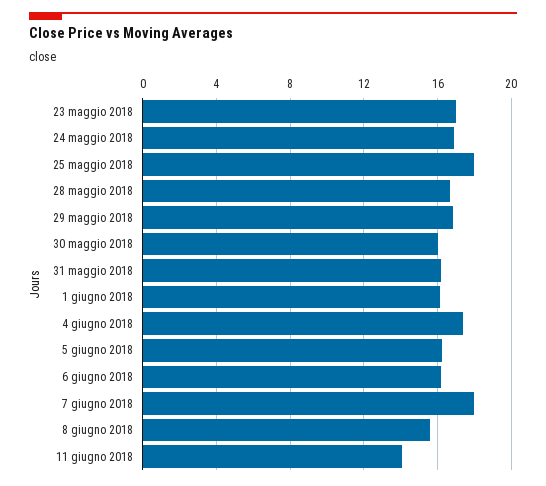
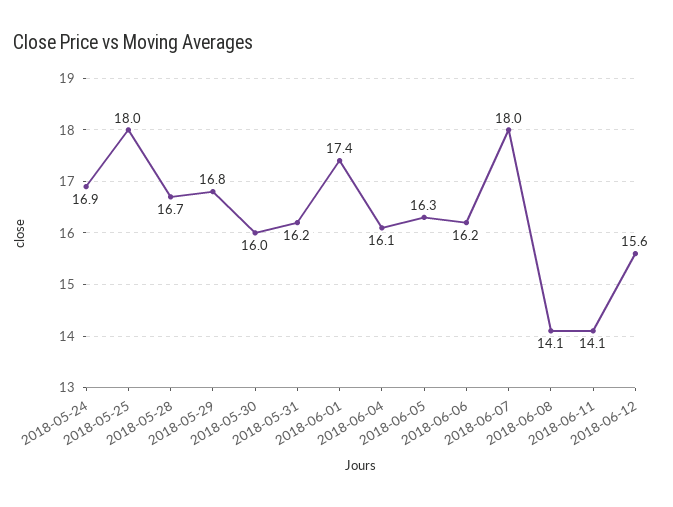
23 maggio 2018: 17 -> none
1 giugno 2018: 16 -> 17.4
4 giugno 2018: 17.5 -> 16.1
8 giugno 2018: 15.5 -> 14.1
2018-06-12: none -> 15.6

